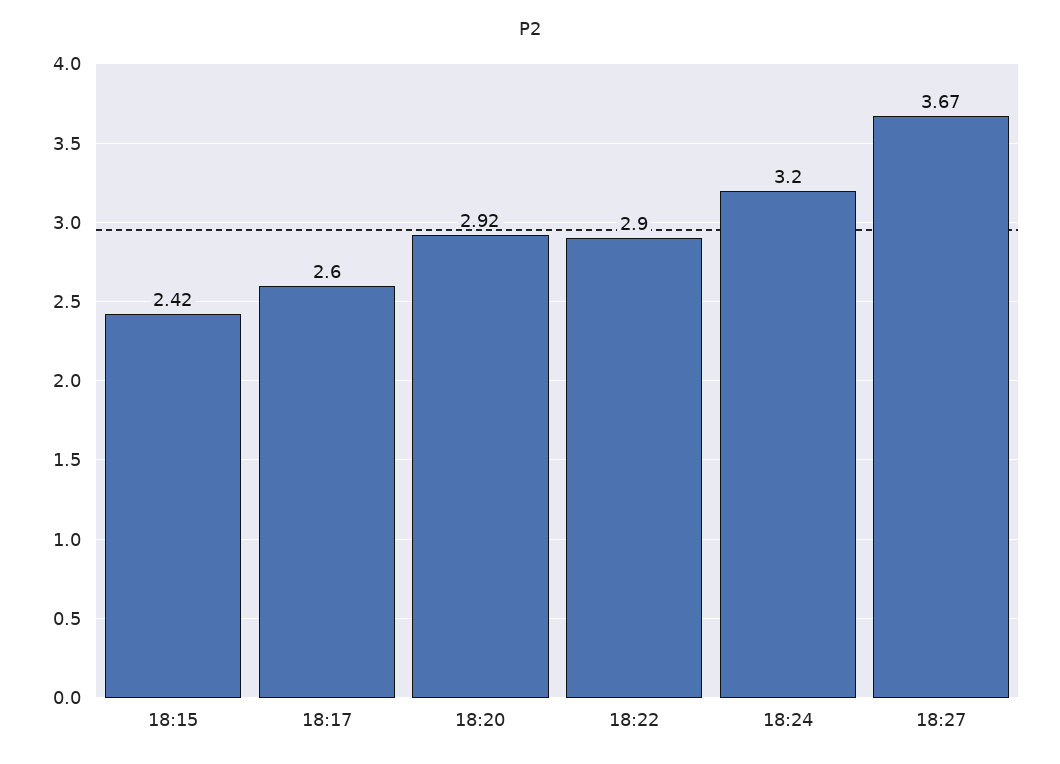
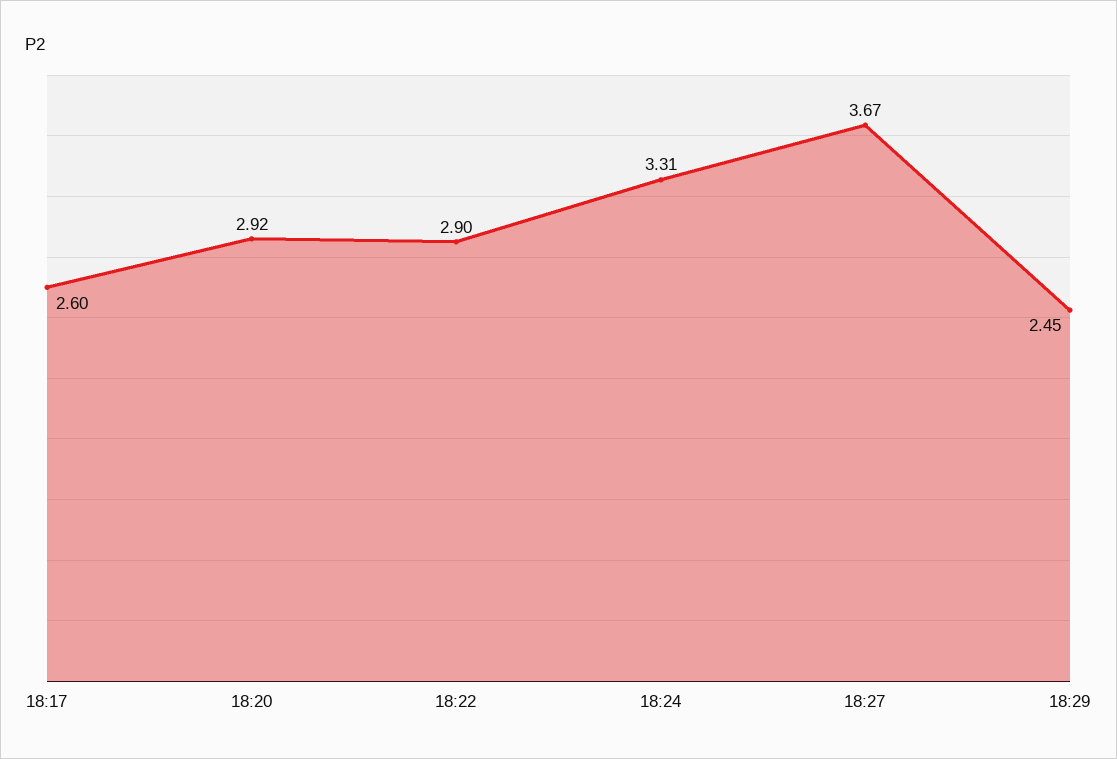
18:15: 2.42 -> none
18:24: 3.2 -> 3.31
18:29: none -> 2.45

